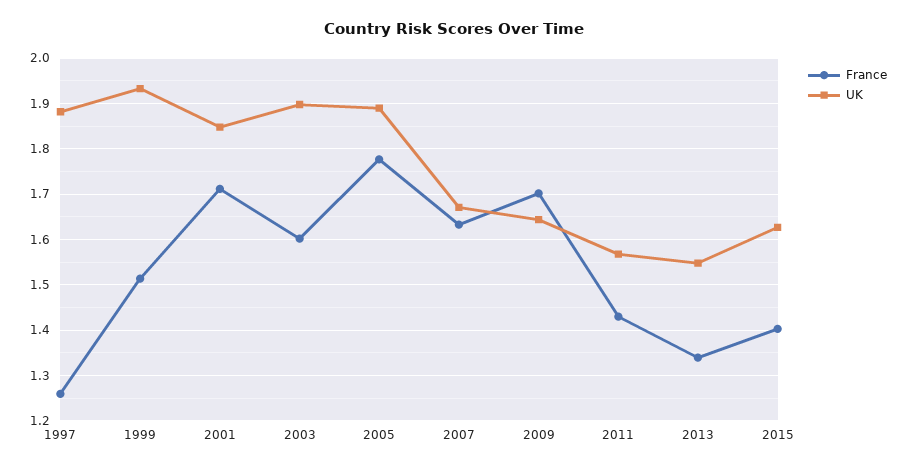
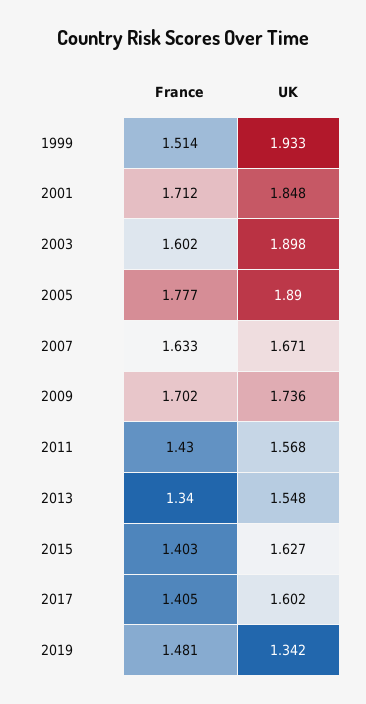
France, 1997: 1.26 -> none
UK, 1997: 1.88 -> none
UK, 2009: 1.64 -> 1.736
France, 2017: none -> 1.405
UK, 2017: none -> 1.602
France, 2019: none -> 1.481
UK, 2019: none -> 1.342

